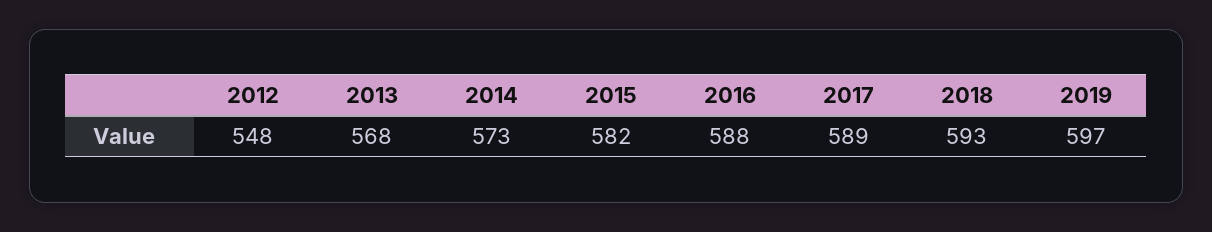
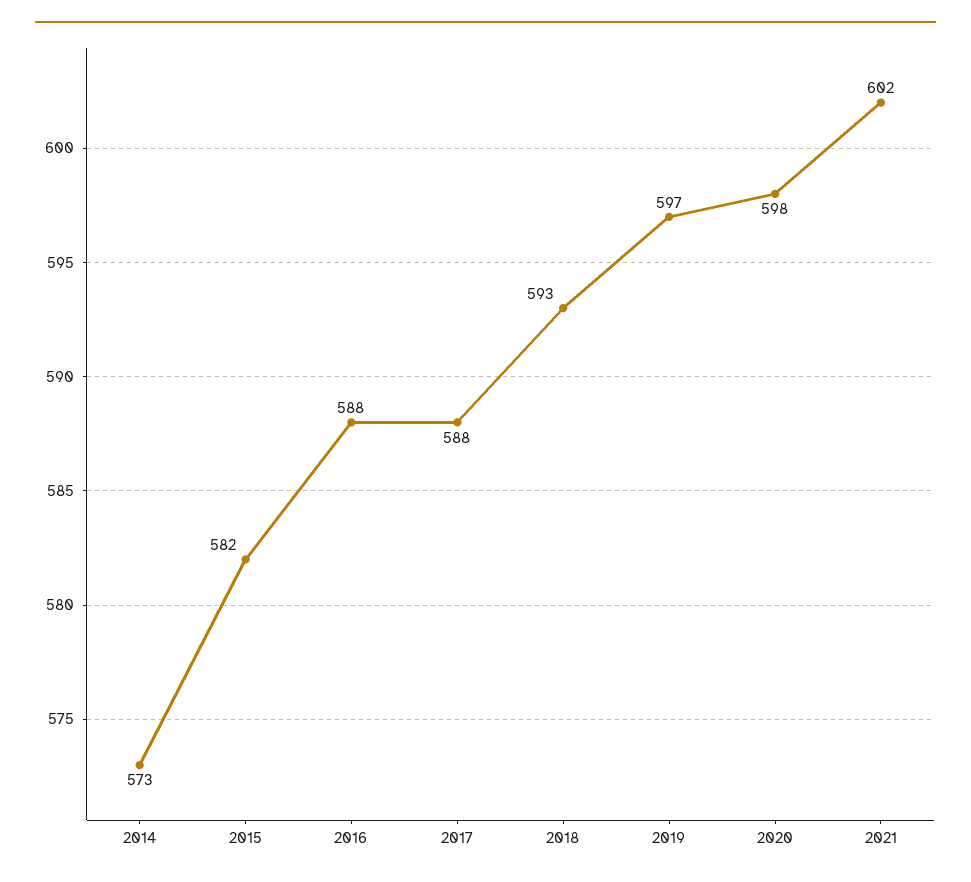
2012: 548 -> none
2013: 568 -> none
2017: 589 -> 588
2020: none -> 598
2021: none -> 602

